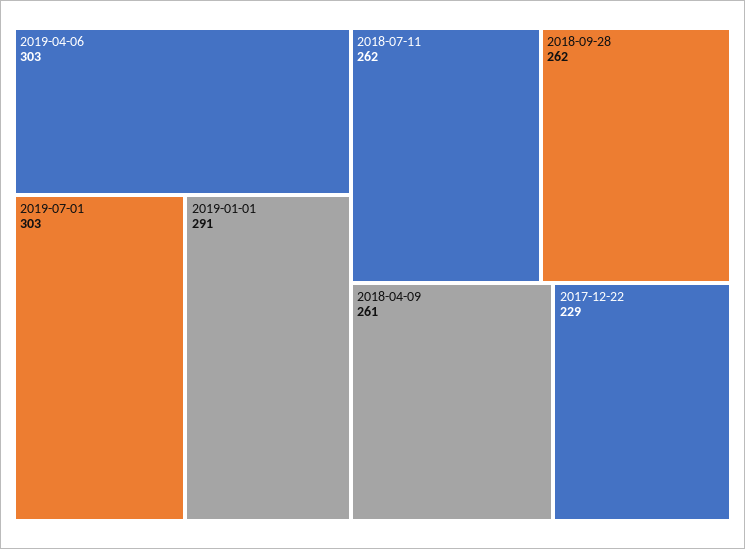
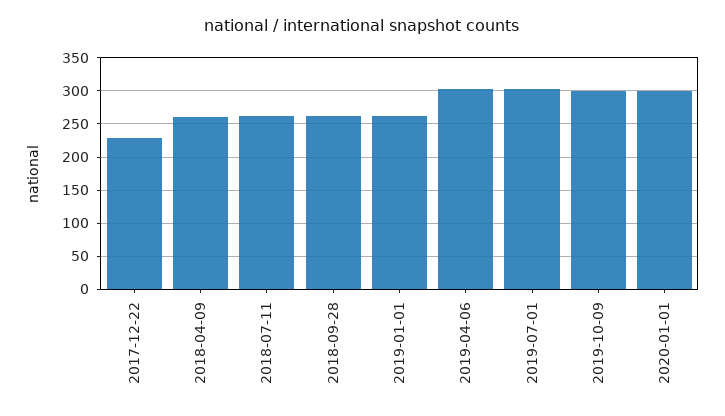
2019-01-01: 291 -> 260
2019-10-09: none -> 300
2020-01-01: none -> 300

